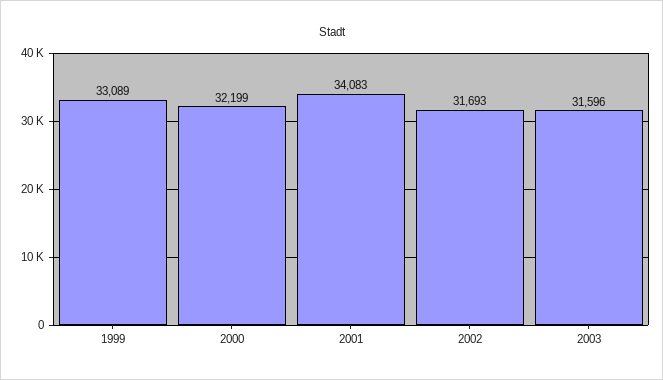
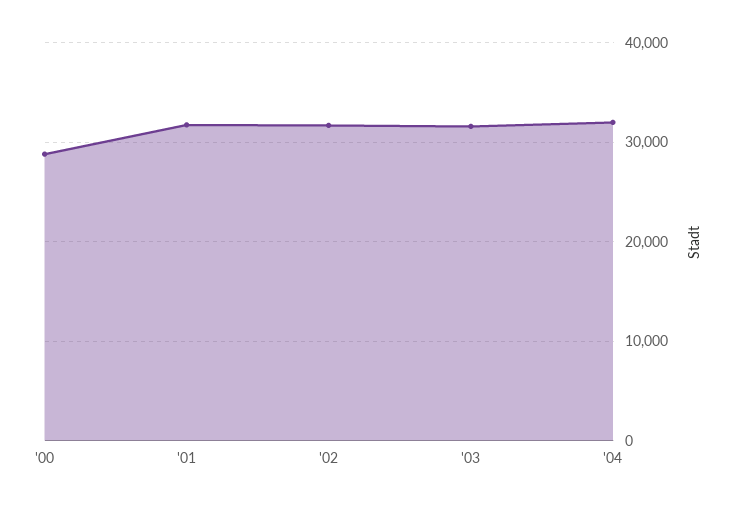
1999: 33089 -> none
2000: 32199 -> 29000
2001: 34083 -> 32000
'04: none -> 32000

